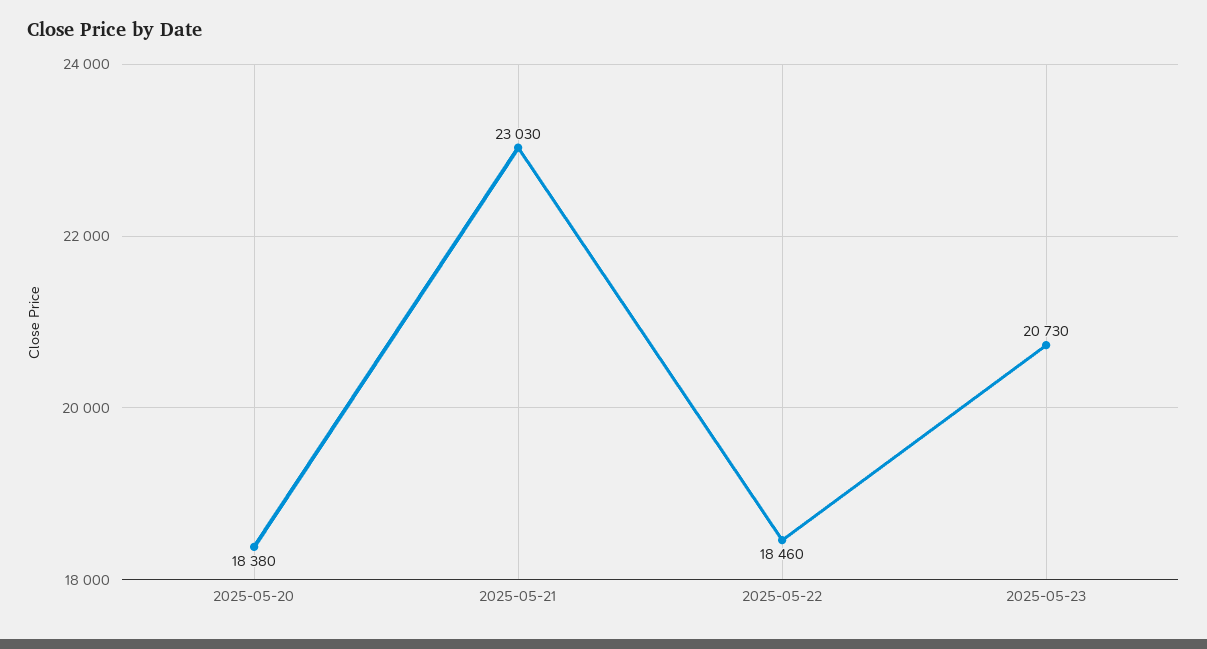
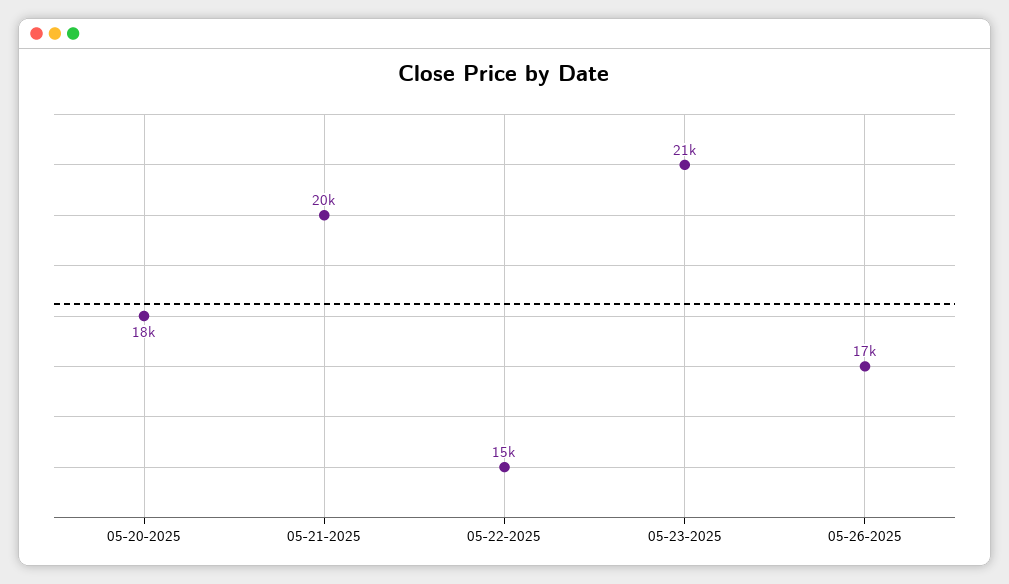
2025-05-21: 23030 -> 20000
2025-05-22: 18460 -> 15000
05-26-2025: none -> 17000

